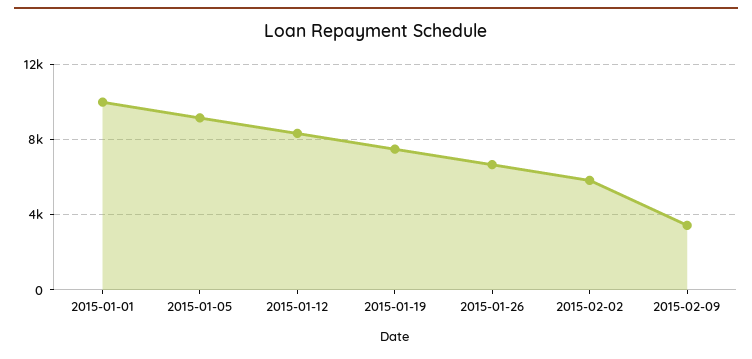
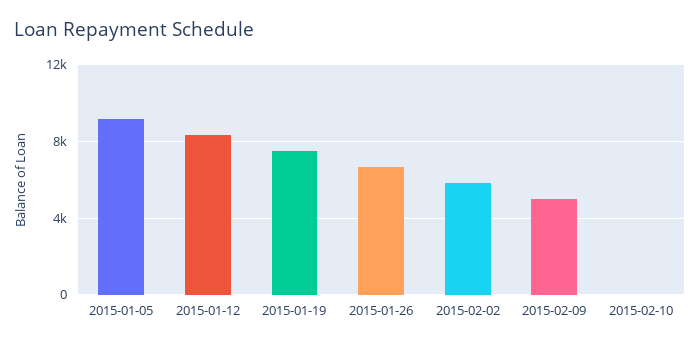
2015-01-01: 10000 -> none
2015-02-09: 3500 -> 5000
2015-02-10: none -> 0

